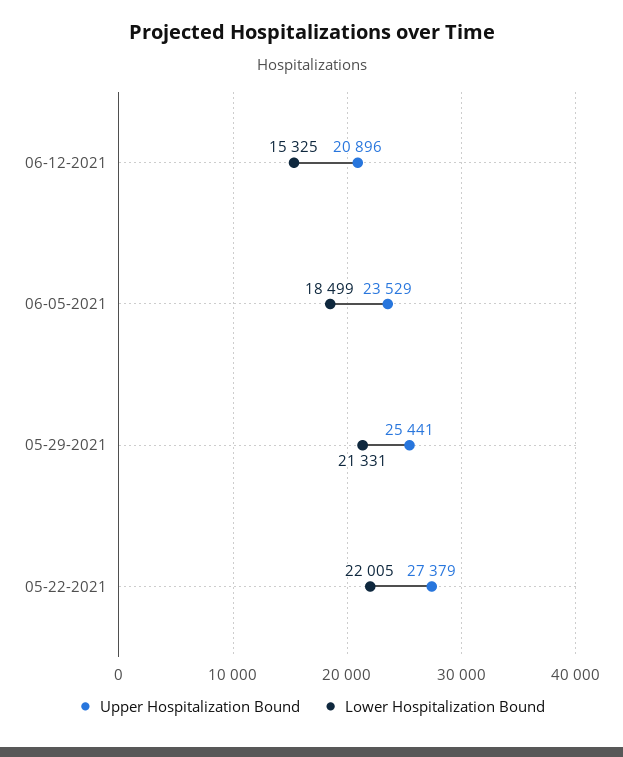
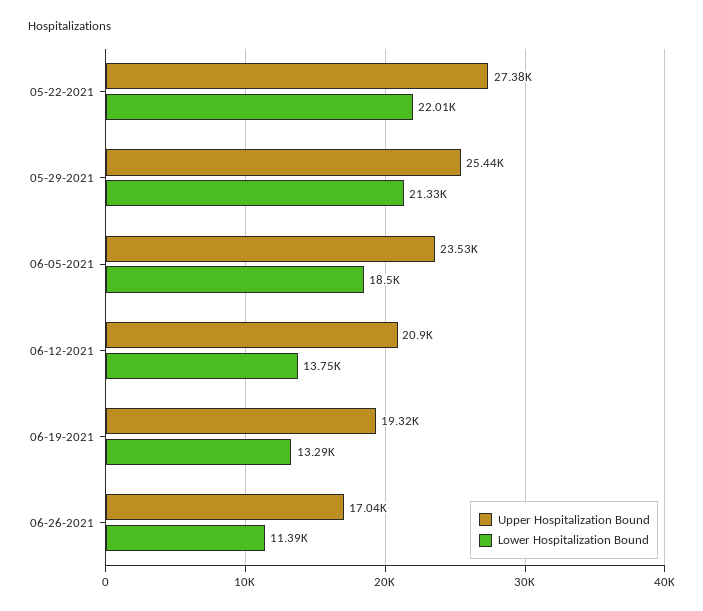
Lower Hospitalization Bound, 06-12-2021: 15325 -> 13750
Upper Hospitalization Bound, 06-19-2021: none -> 19320
Lower Hospitalization Bound, 06-19-2021: none -> 13290
Upper Hospitalization Bound, 06-26-2021: none -> 17040
Lower Hospitalization Bound, 06-26-2021: none -> 11390

